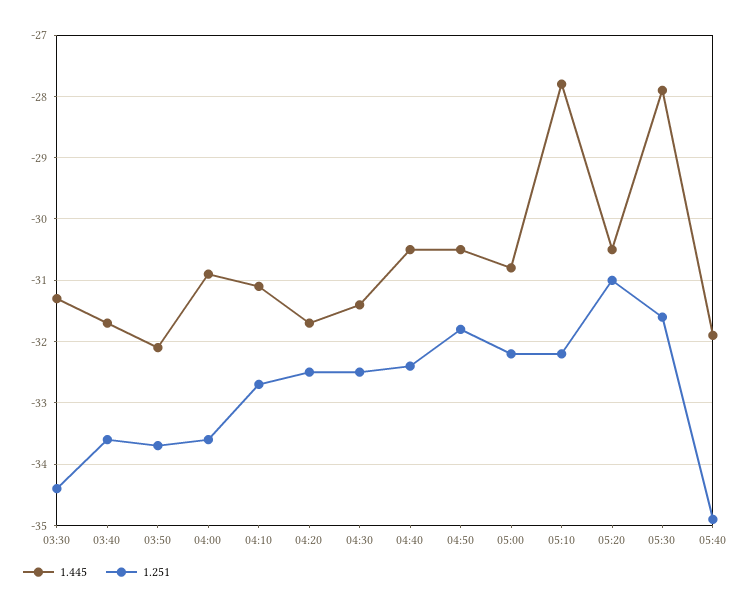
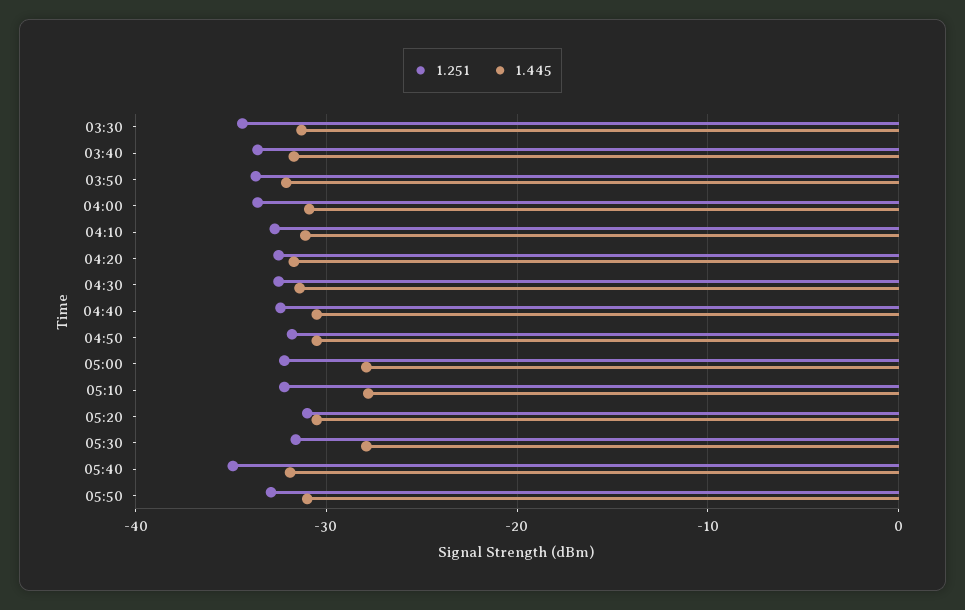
1.445, 05:00: -30.8 -> -28
1.251, 05:50: none -> -33
1.445, 05:50: none -> -31

